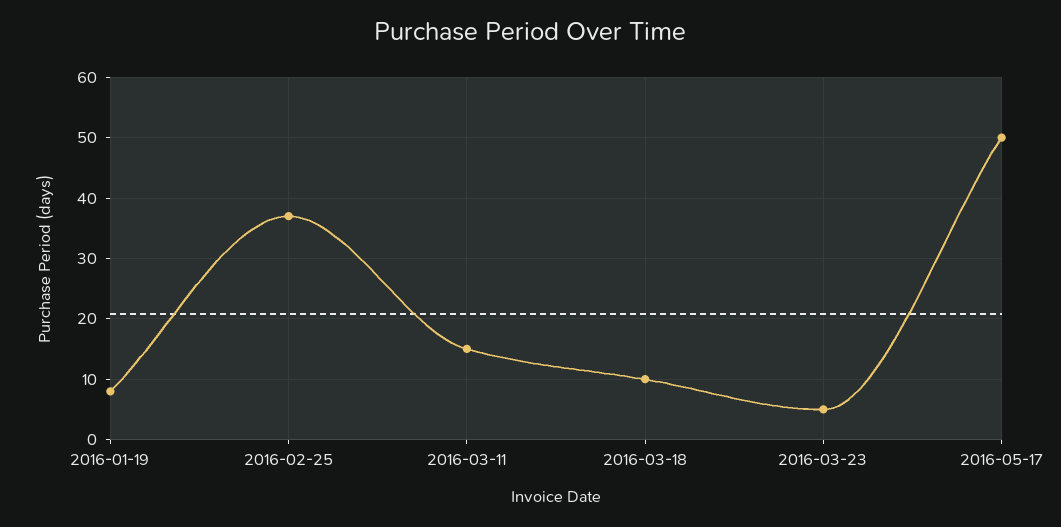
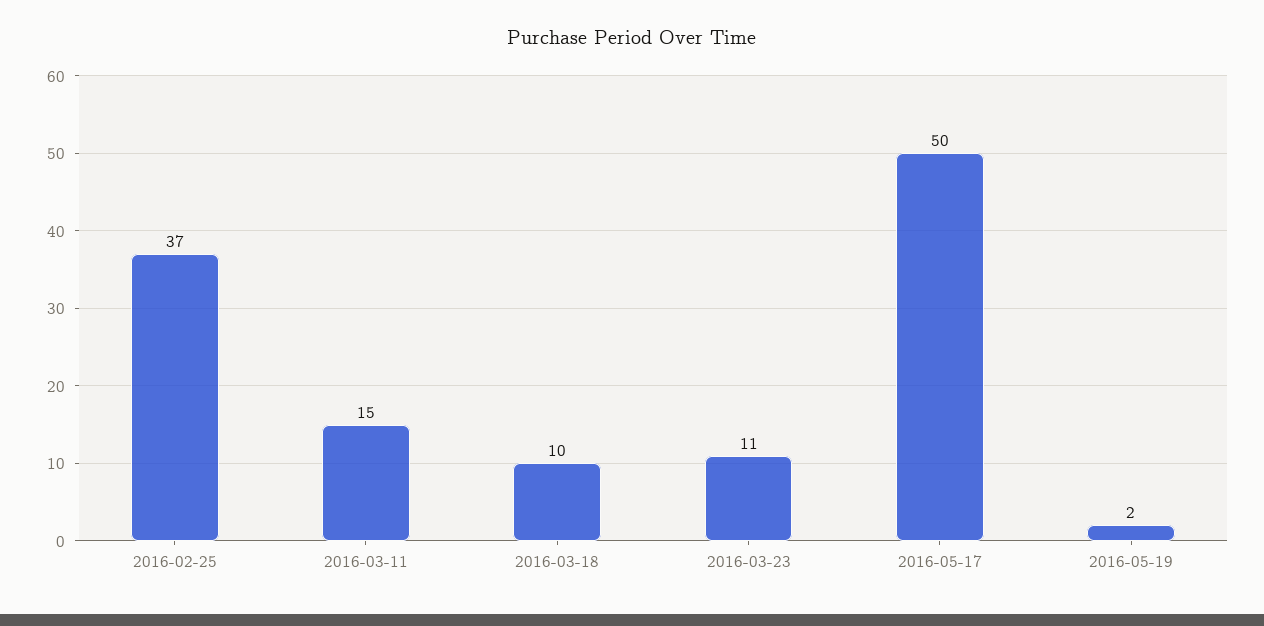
2016-01-19: 8 -> none
2016-03-23: 5 -> 11
2016-05-19: none -> 2

